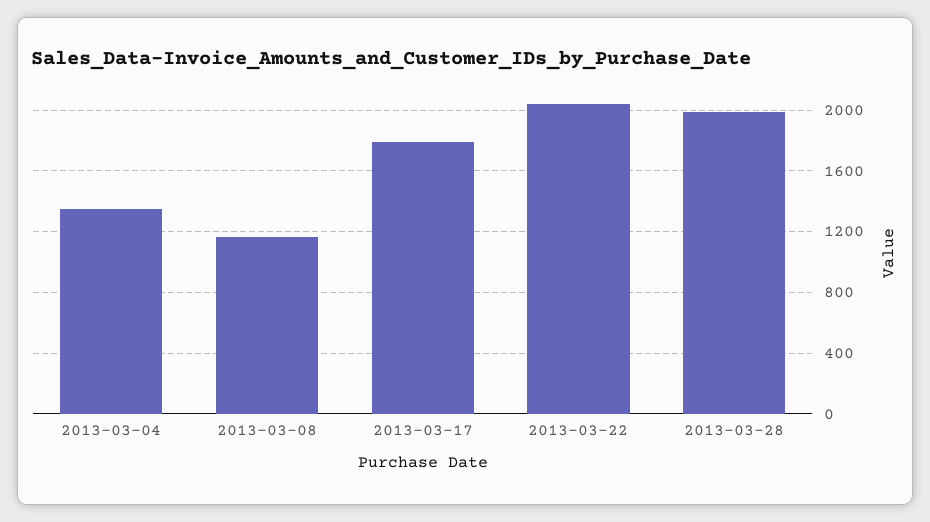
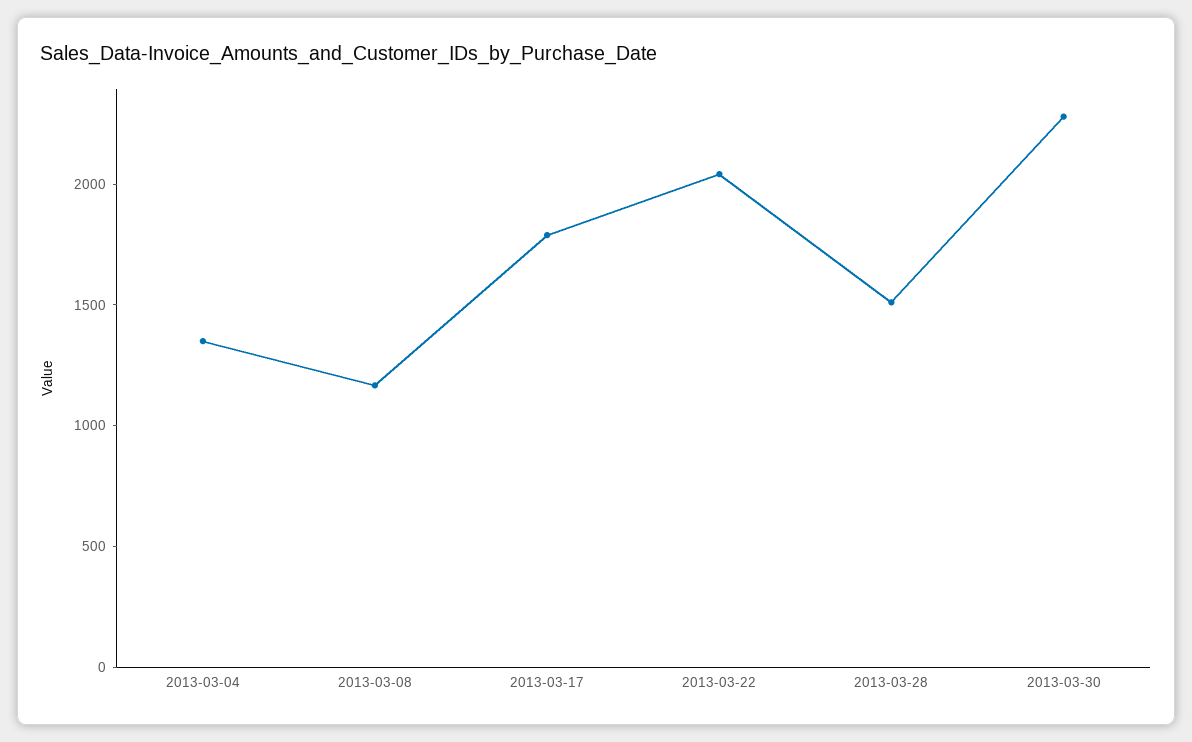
2013-03-28: 2000 -> 1500
2013-03-30: none -> 2300

